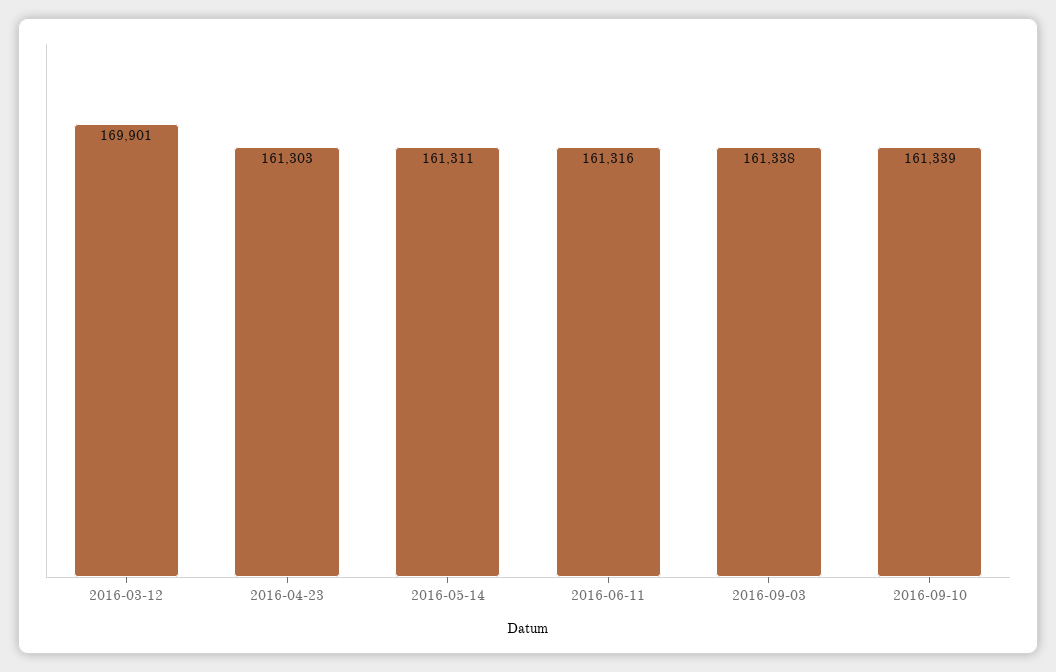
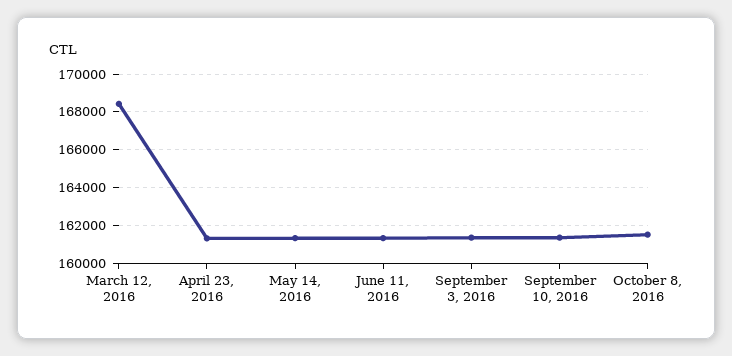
2016-03-12: 169901 -> 168500
October 8, 2016: none -> 161500

